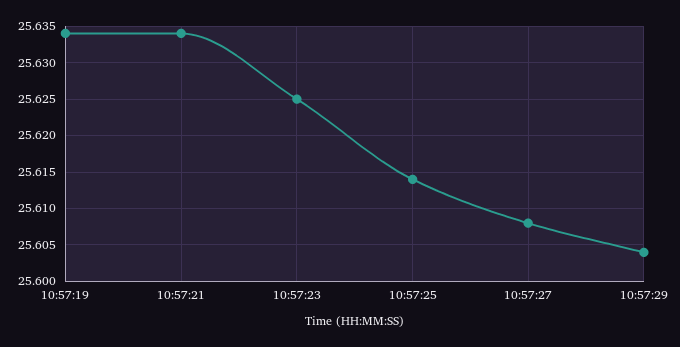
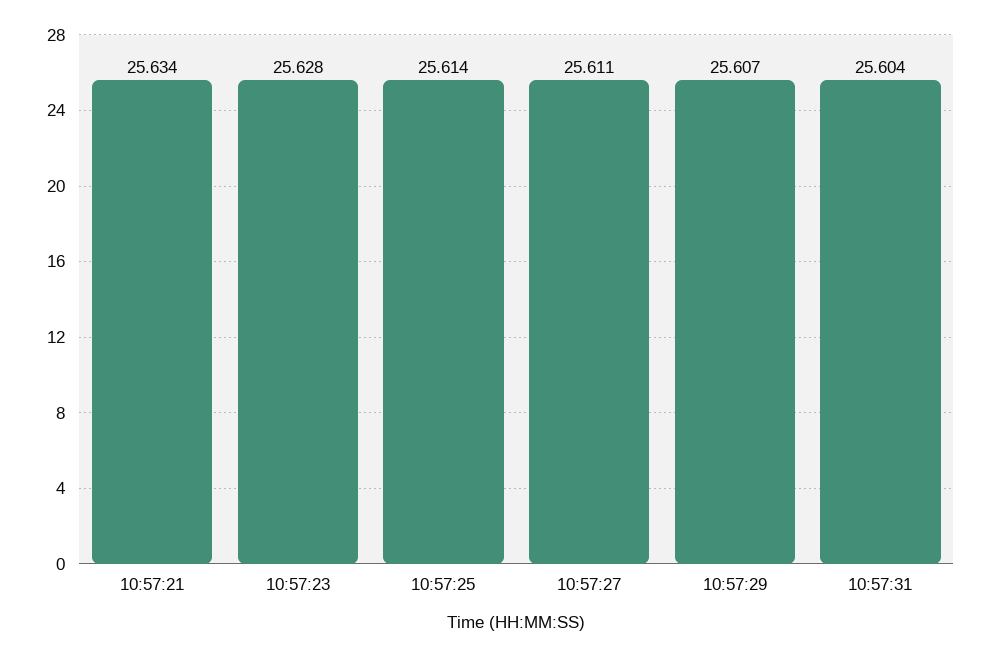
10:57:19: 25.634 -> none
10:57:23: 25.625 -> 25.628
10:57:27: 25.608 -> 25.611
10:57:29: 25.604 -> 25.607
10:57:31: none -> 25.604

